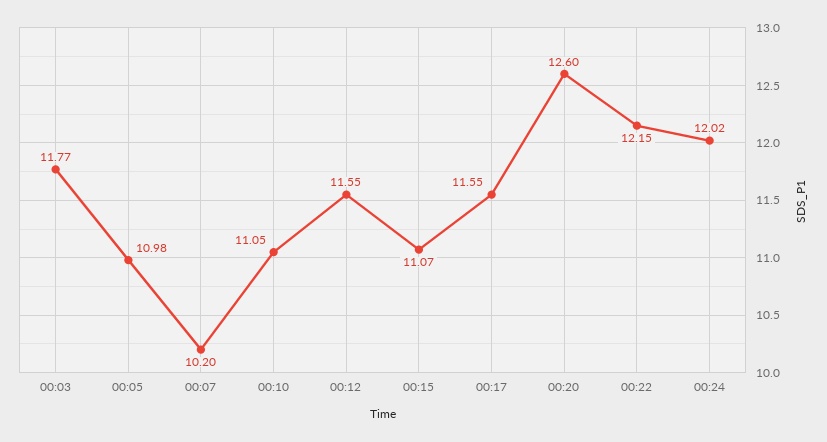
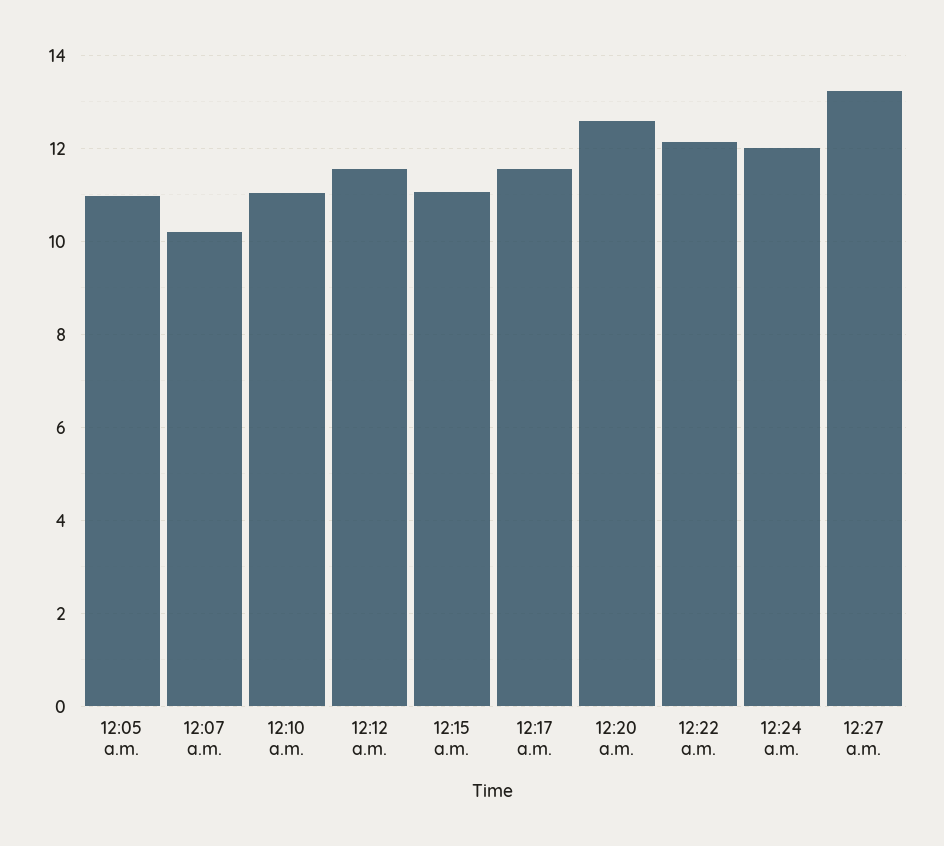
00:03: 11.77 -> none
12:27 a.m.: none -> 13.2

